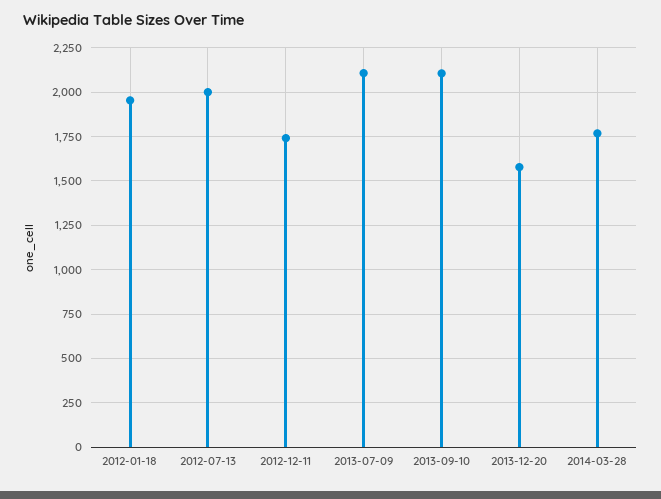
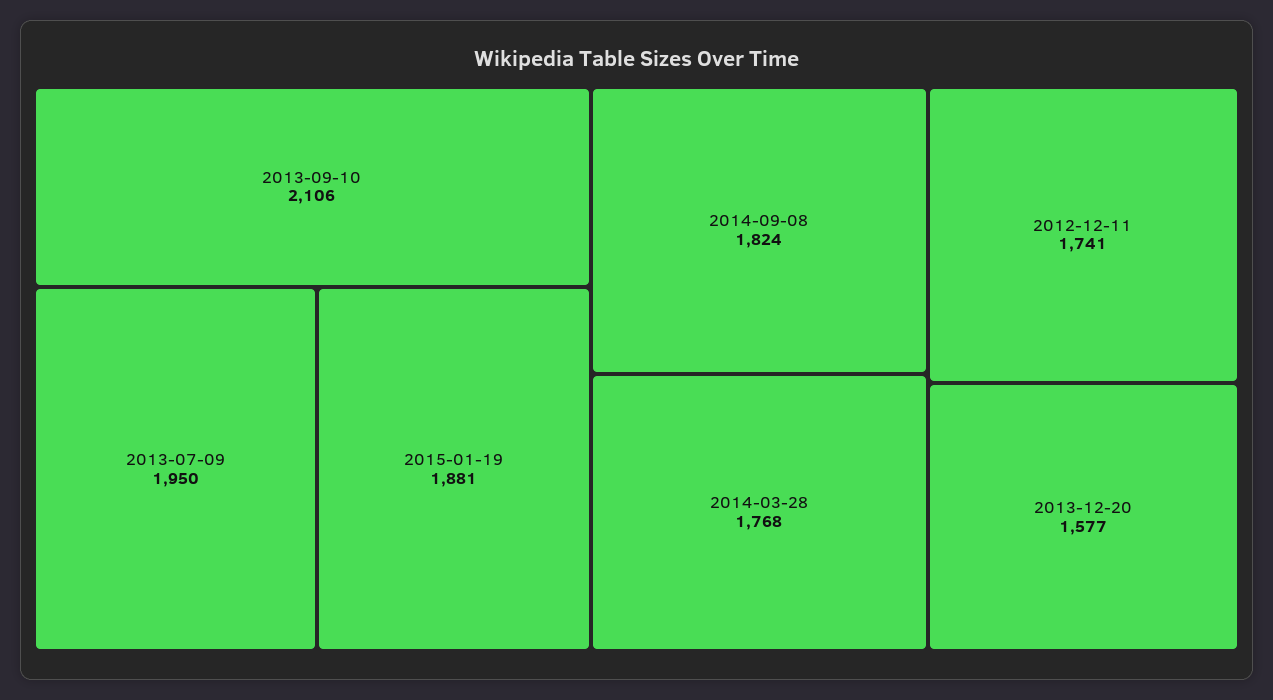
2012-01-18: 1950 -> none
2012-07-13: 2000 -> none
2013-07-09: 2100 -> 1950
2015-01-19: none -> 1881
2014-09-08: none -> 1824

